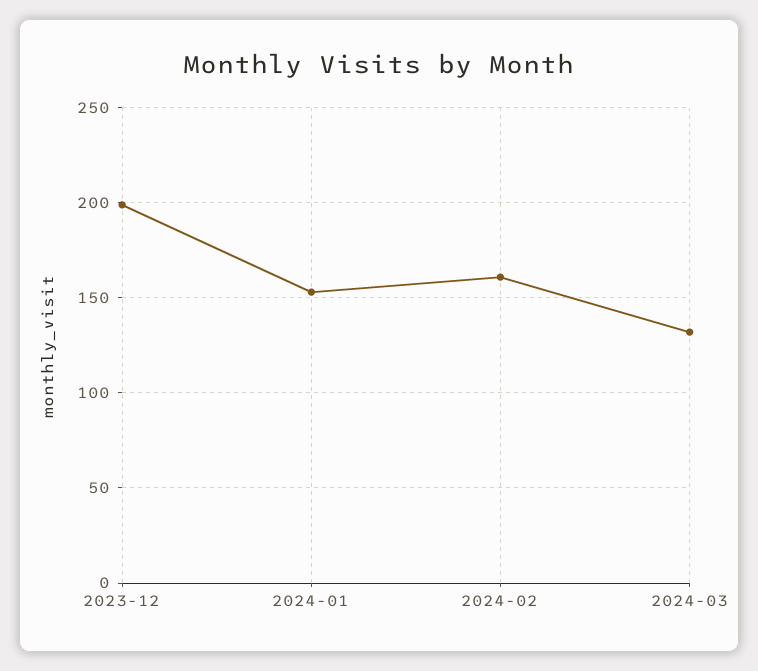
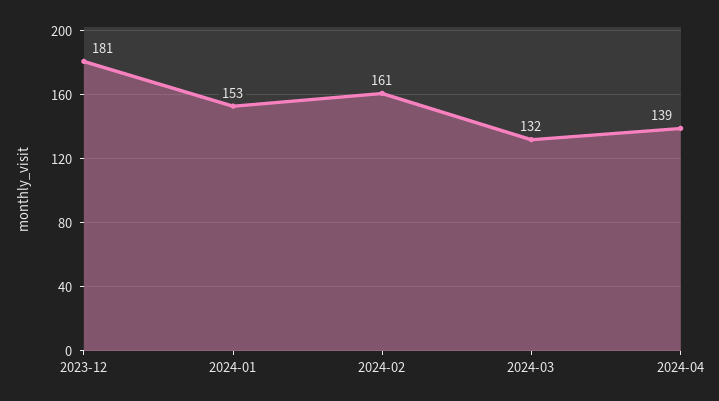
2023-12: 200 -> 181
2024-04: none -> 139

